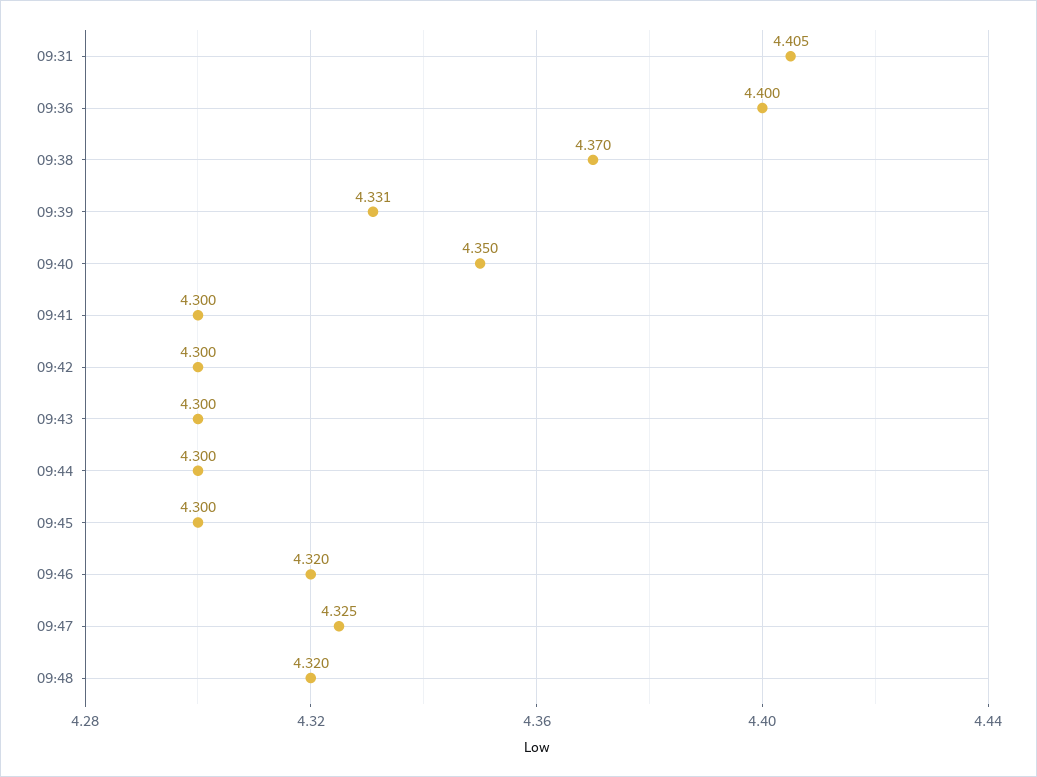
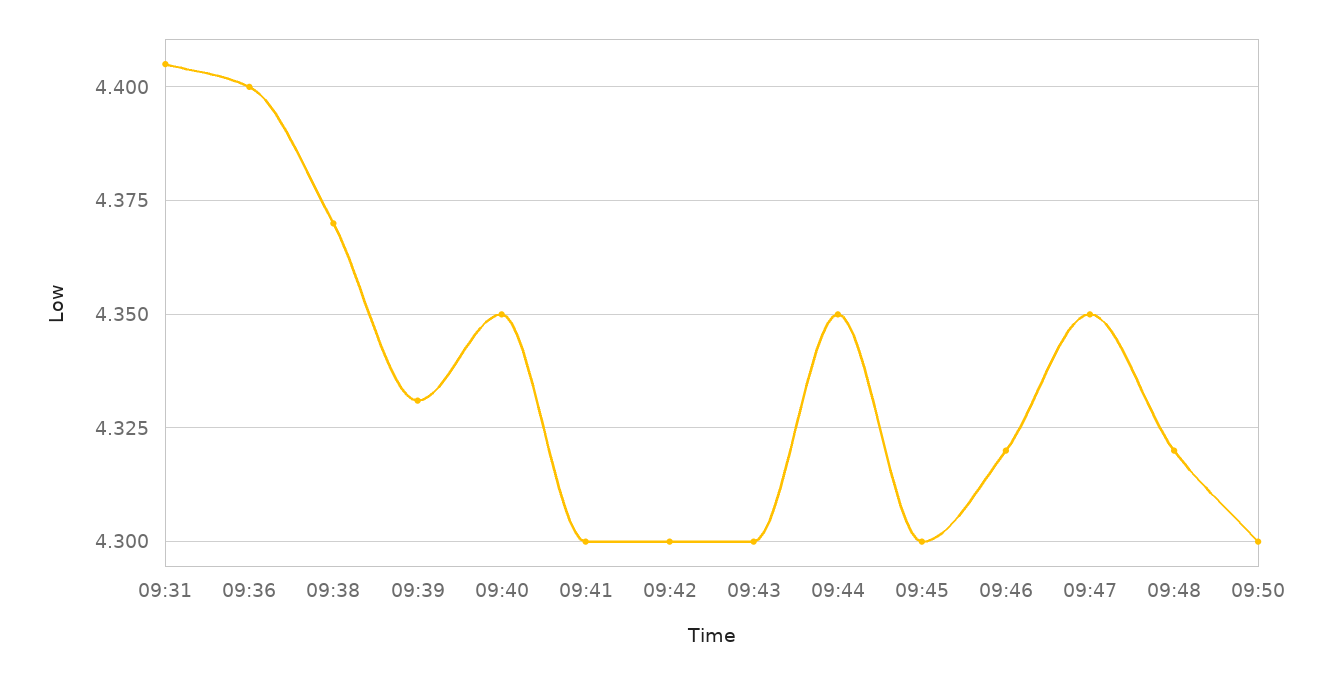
09:44: 4.3 -> 4.35
09:47: 4.325 -> 4.35
09:50: none -> 4.3

